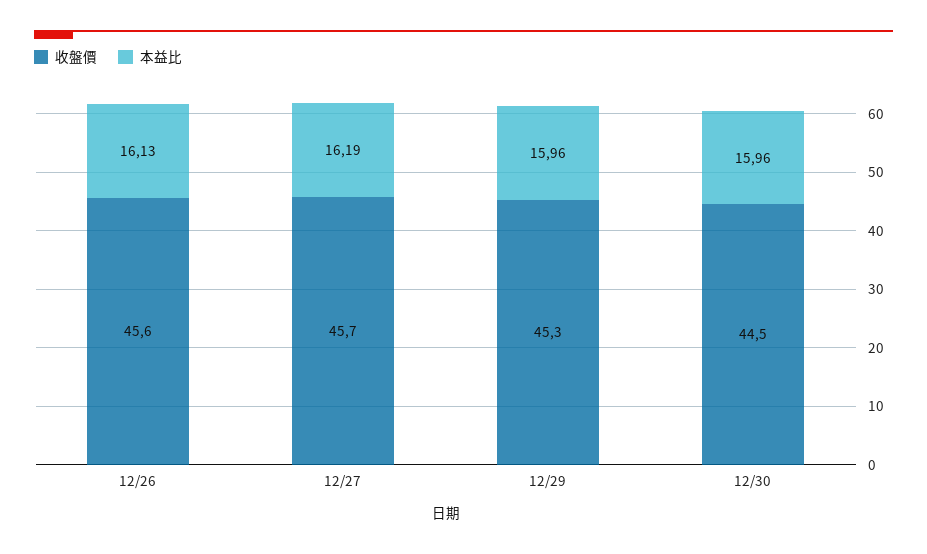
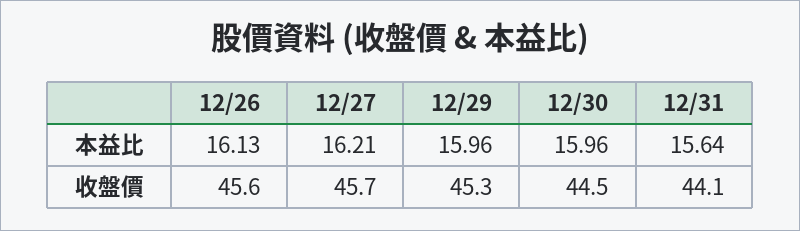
本益比, 12/27: 16.19 -> 16.21
本益比, 12/31: none -> 15.64
收盤價, 12/31: none -> 44.1

